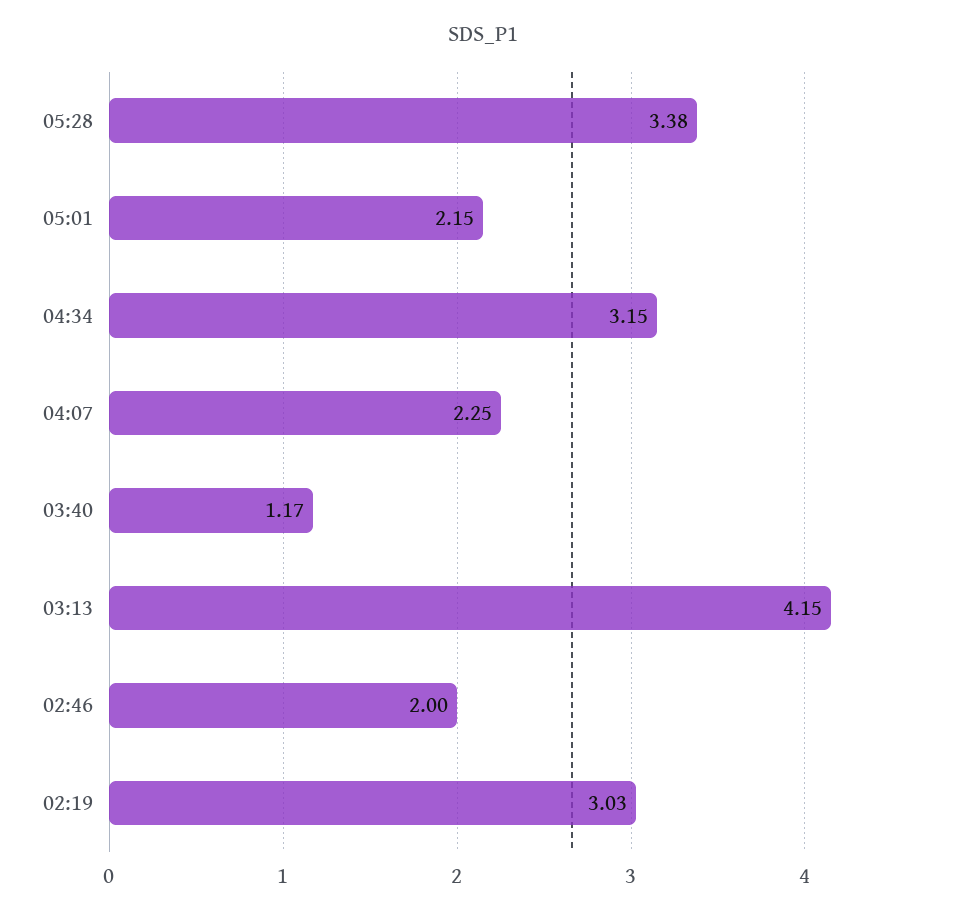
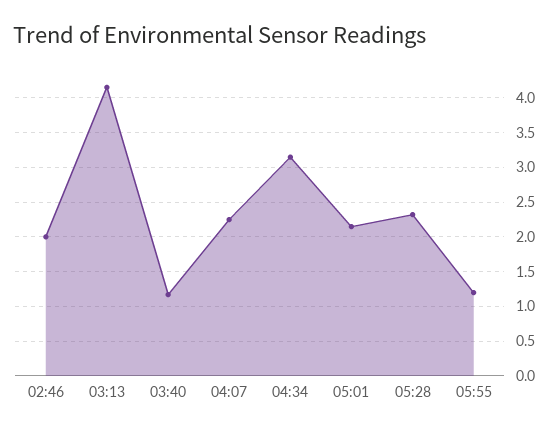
05:28: 3.38 -> 2.3
02:19: 3.03 -> none
05:55: none -> 1.2

